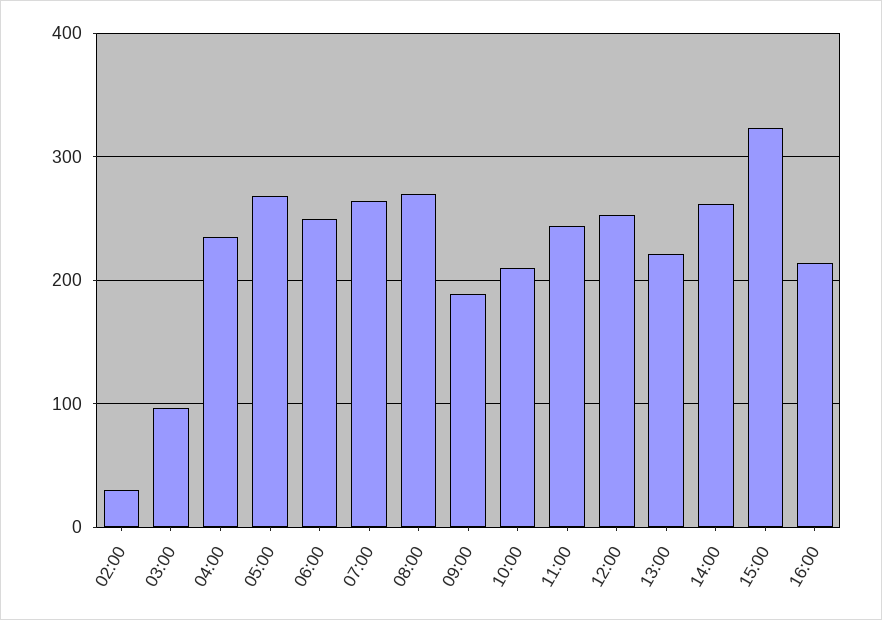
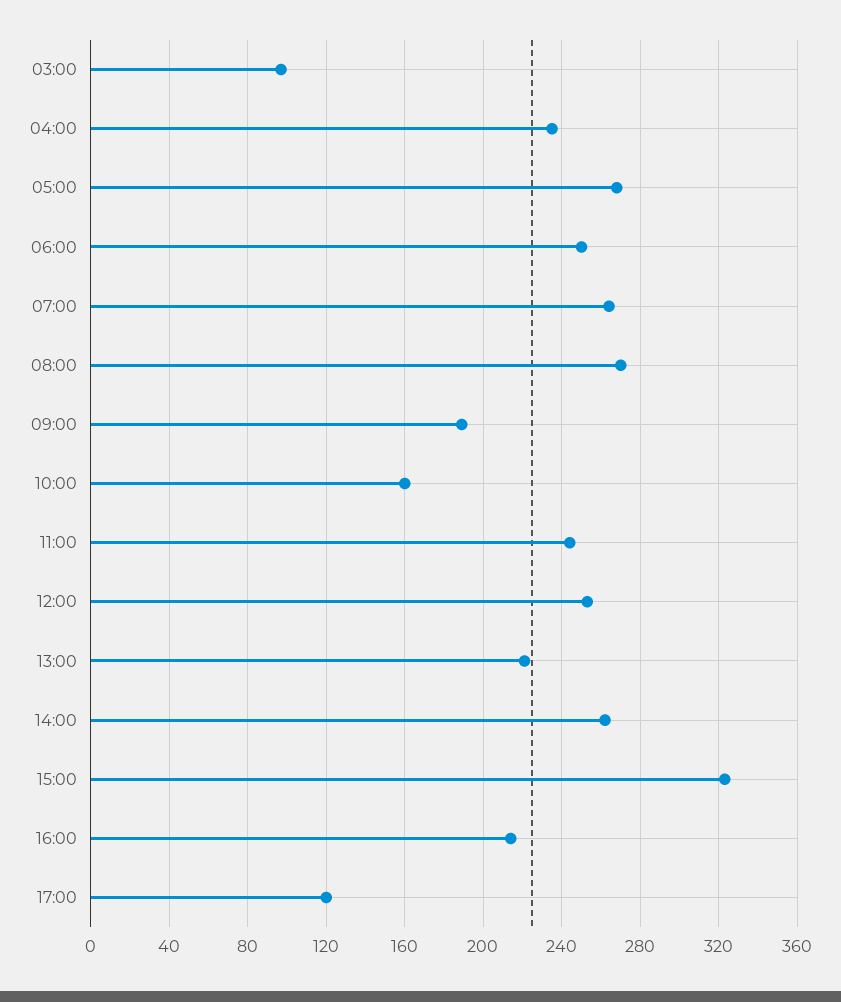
02:00: 30 -> none
10:00: 210 -> 160
17:00: none -> 120

